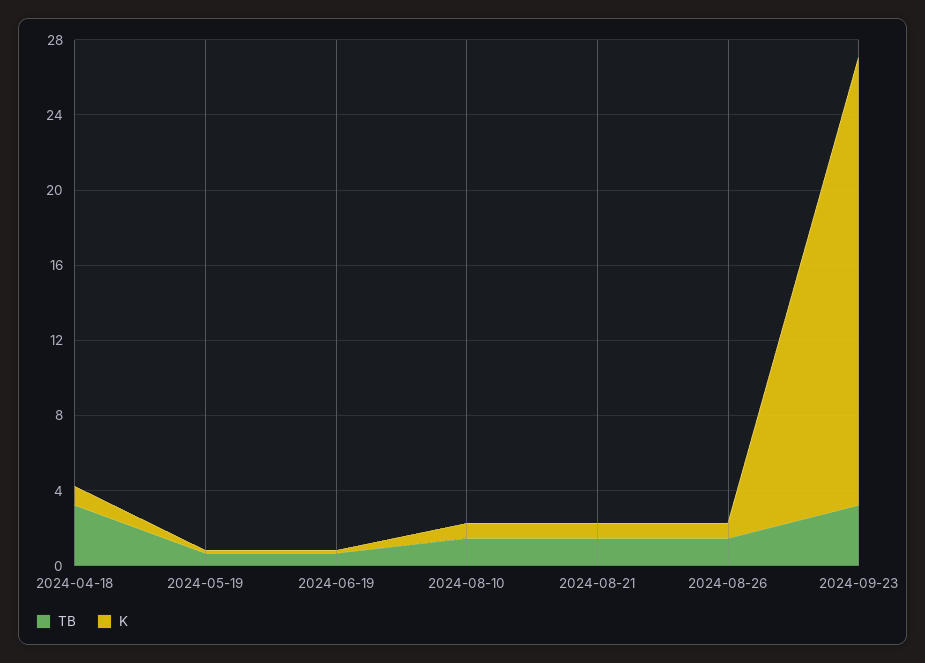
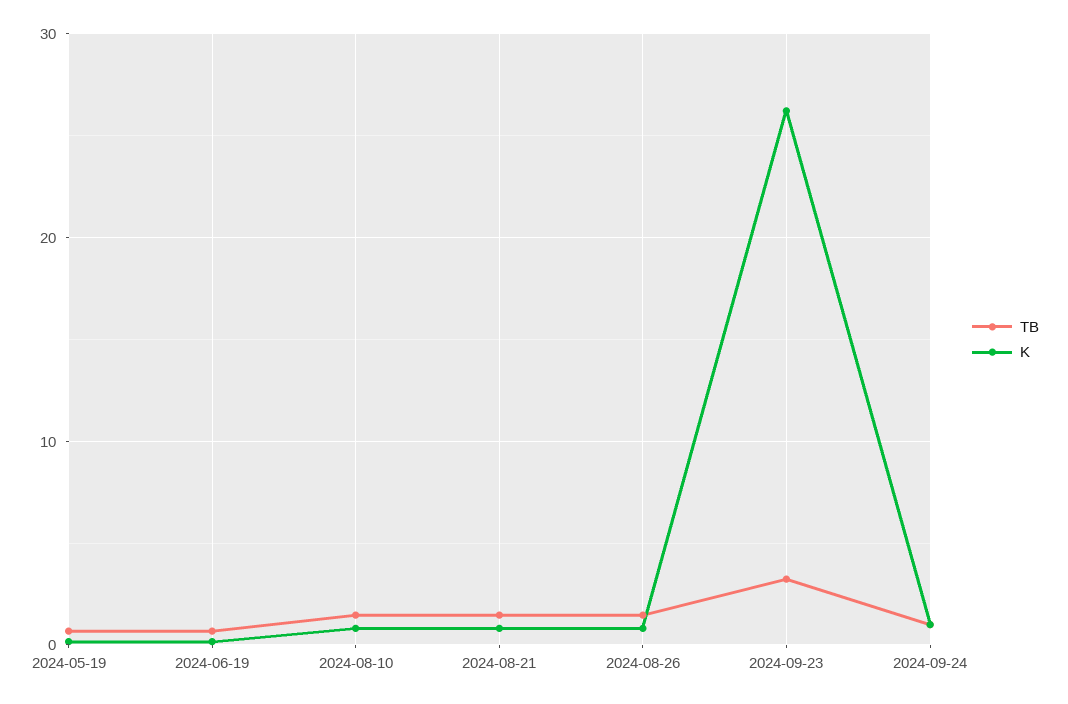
TB, 2024-04-18: 3 -> none
K, 2024-04-18: 1 -> none
K, 2024-09-23: 24 -> 26
TB, 2024-09-24: none -> 1
K, 2024-09-24: none -> 1

